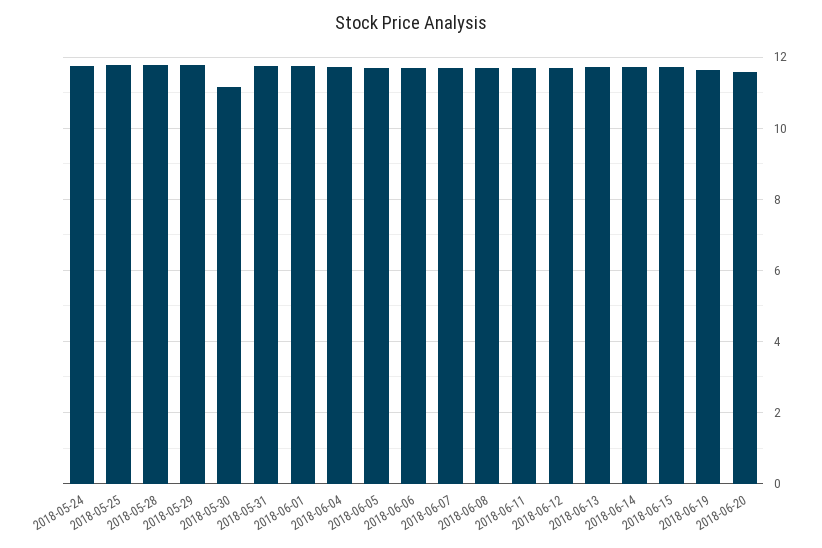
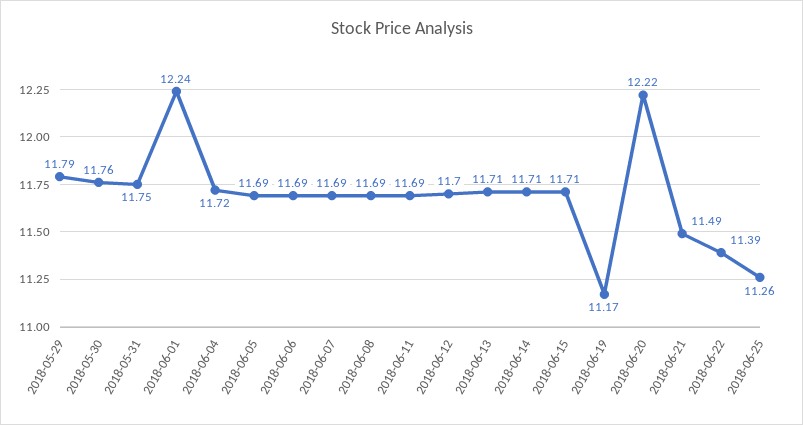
2018-05-24: 11.8 -> none
2018-05-25: 11.8 -> none
2018-05-28: 11.8 -> none
2018-05-30: 11.2 -> 11.76
2018-06-01: 11.8 -> 12.24
2018-06-19: 11.6 -> 11.17
2018-06-20: 11.6 -> 12.22
2018-06-21: none -> 11.49
2018-06-22: none -> 11.39
2018-06-25: none -> 11.26

